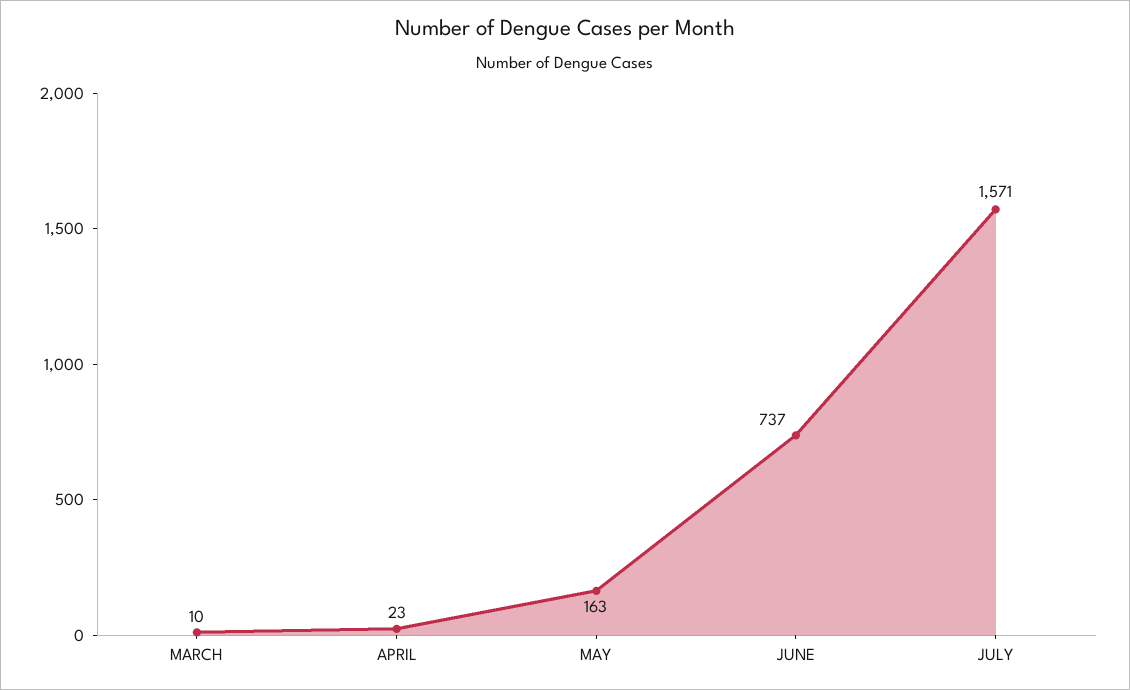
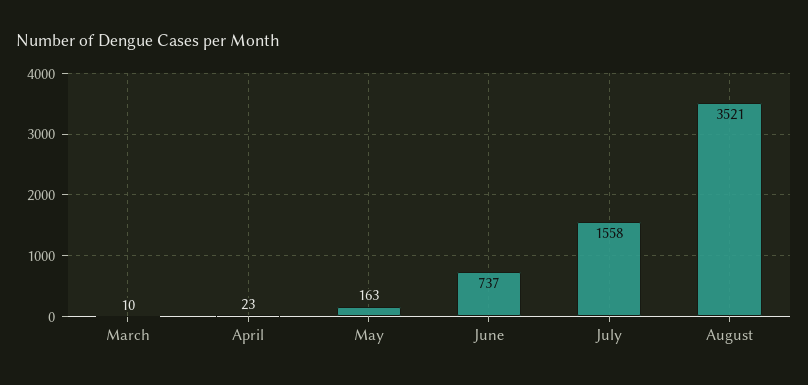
JULY: 1571 -> 1558
August: none -> 3521

